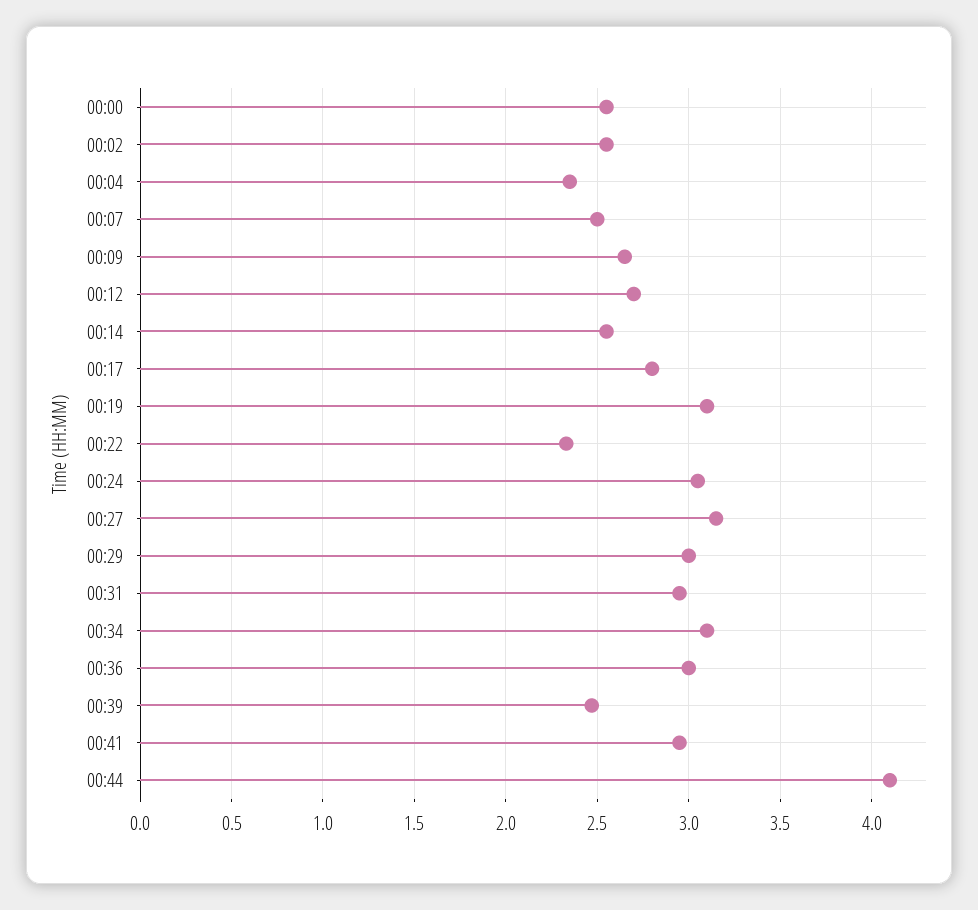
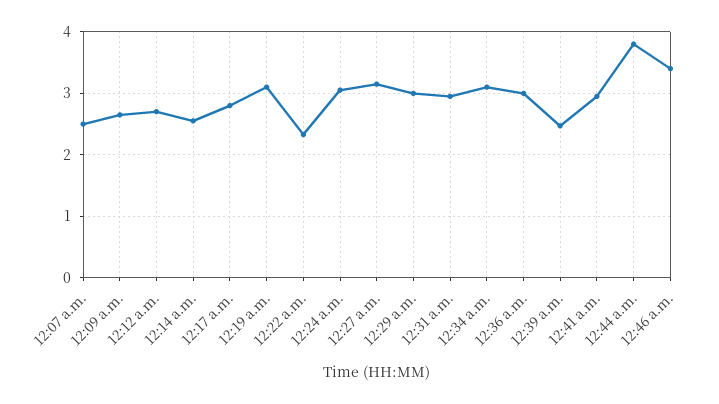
00:00: 2.55 -> none
00:02: 2.55 -> none
00:04: 2.35 -> none
00:44: 4.1 -> 3.8
12:46 a.m.: none -> 3.4

